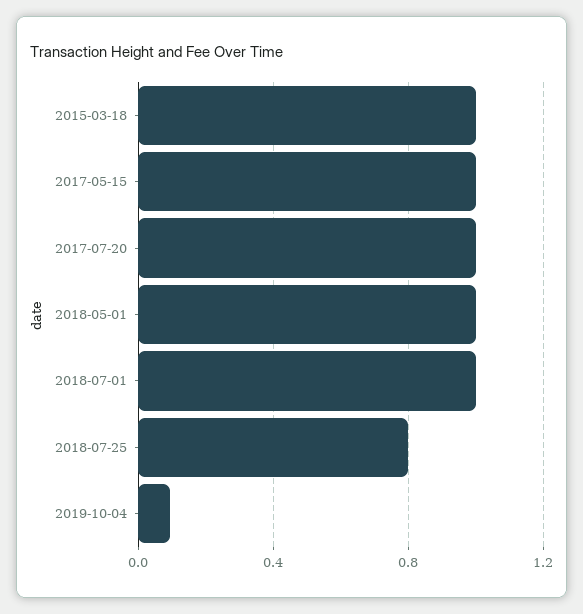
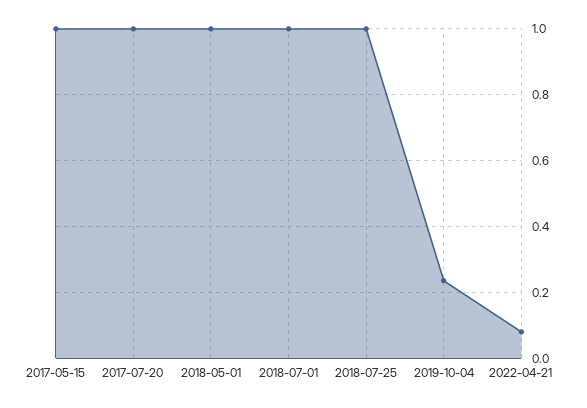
2015-03-18: 1 -> none
2018-07-25: 0.8 -> 1
2019-10-04: 0.1 -> 0.24
2022-04-21: none -> 0.08

